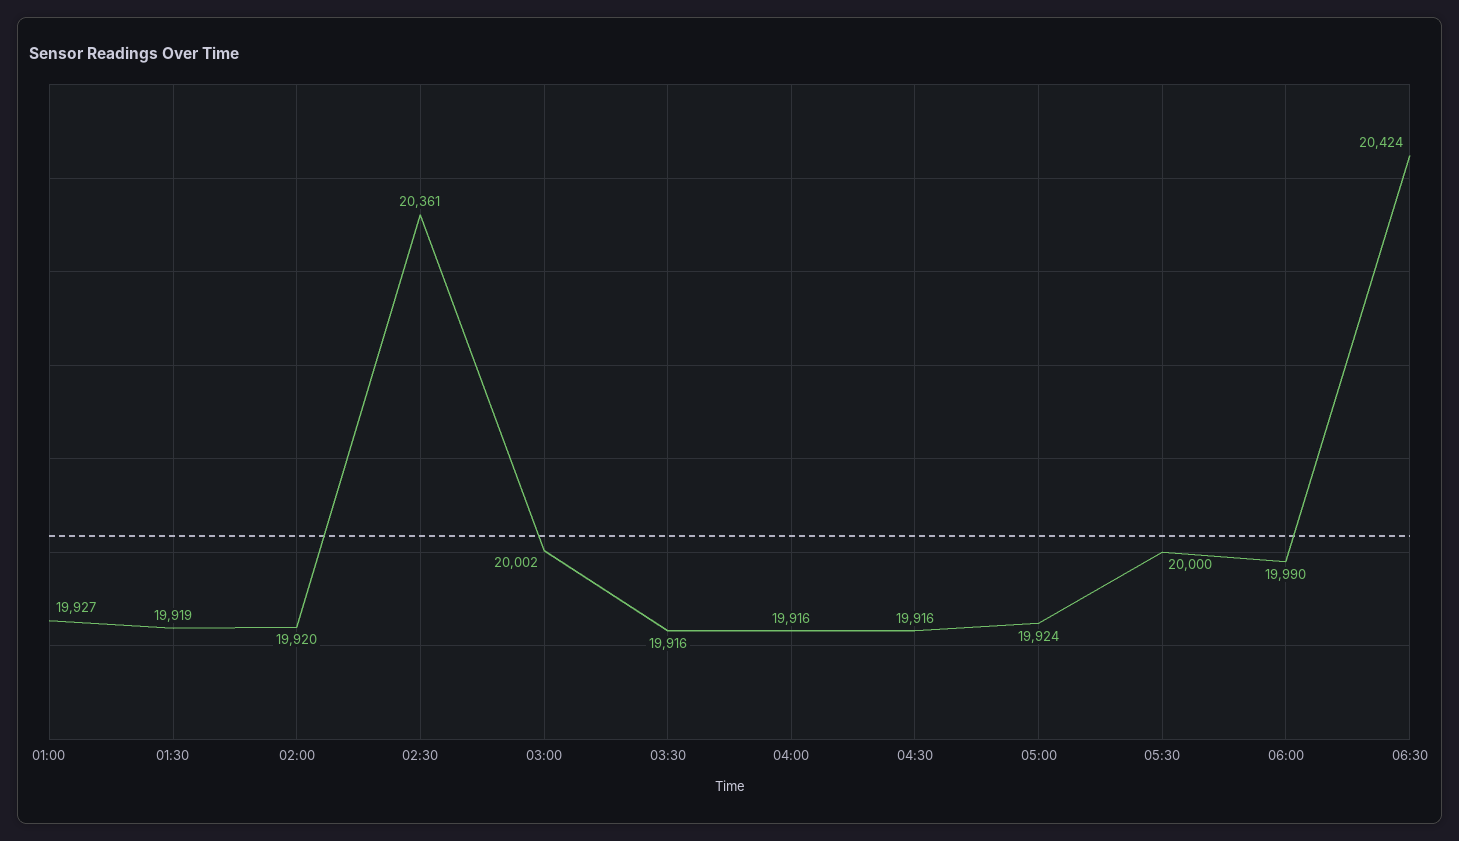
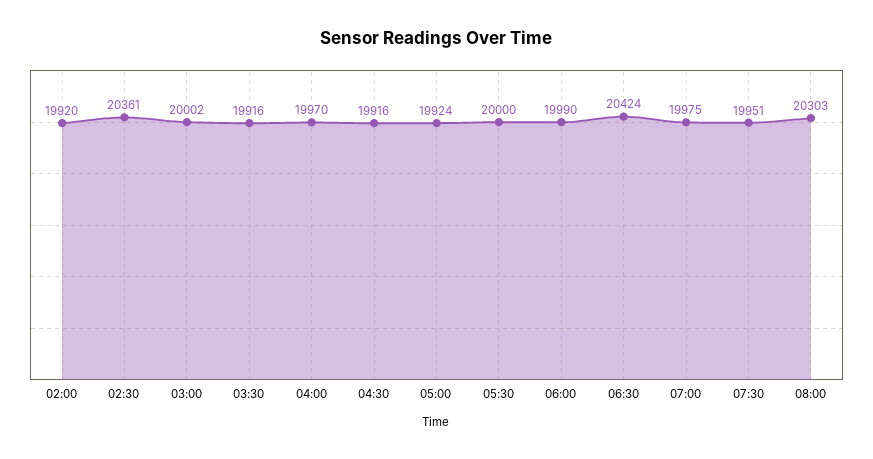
01:00: 19927 -> none
01:30: 19919 -> none
04:00: 19916 -> 19970
07:00: none -> 19975
07:30: none -> 19951
08:00: none -> 20303

